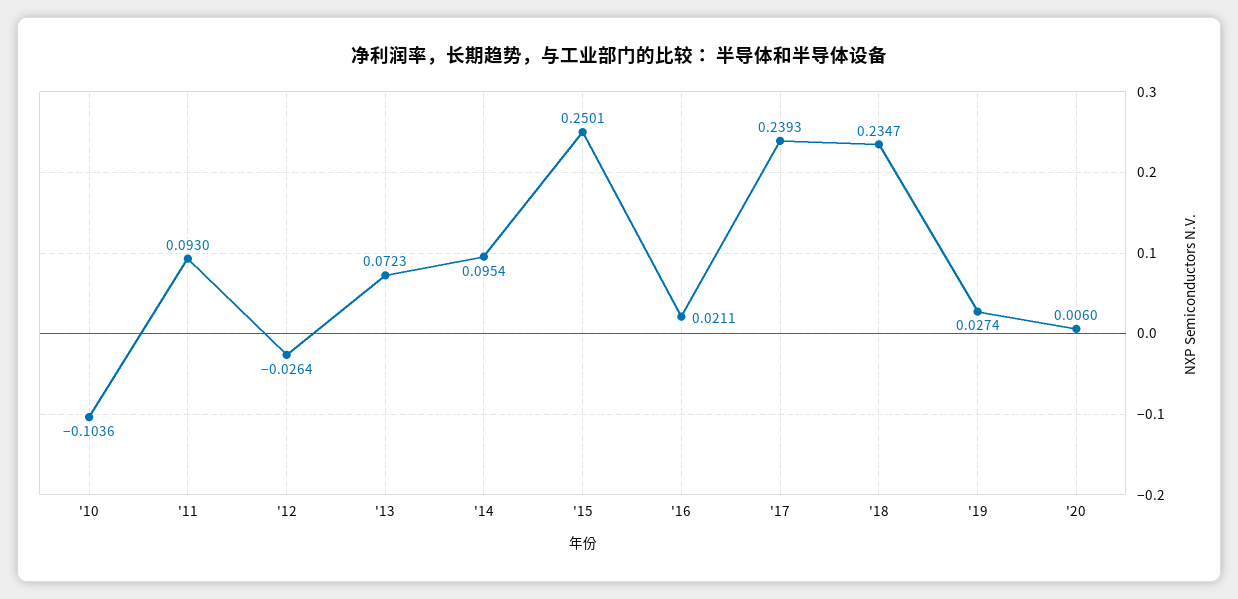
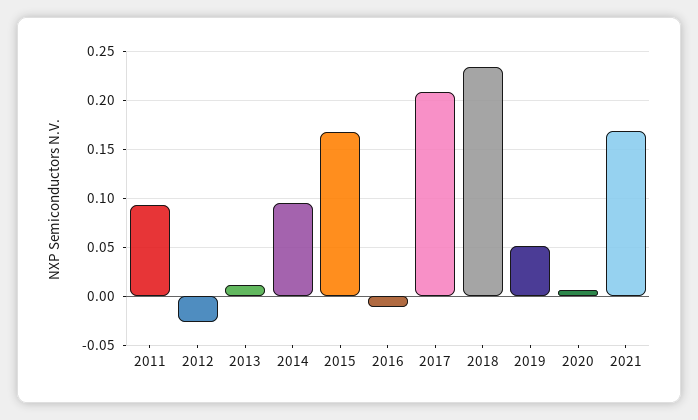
'10: -0.1036 -> none
'13: 0.0723 -> 0.01
'15: 0.2501 -> 0.17
'16: 0.0211 -> -0.01
'17: 0.2393 -> 0.21
'19: 0.0274 -> 0.05
2021: none -> 0.17

